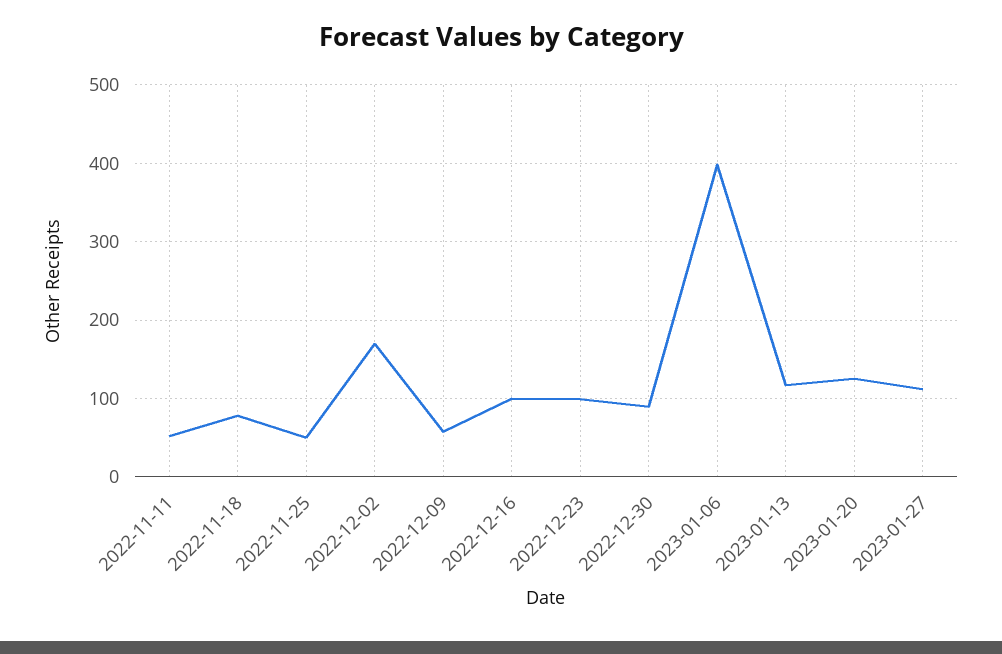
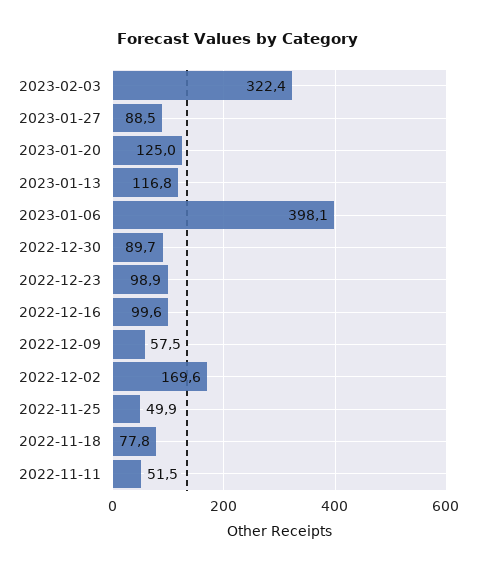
2023-01-27: 110 -> 88.5
2023-02-03: none -> 322.4

